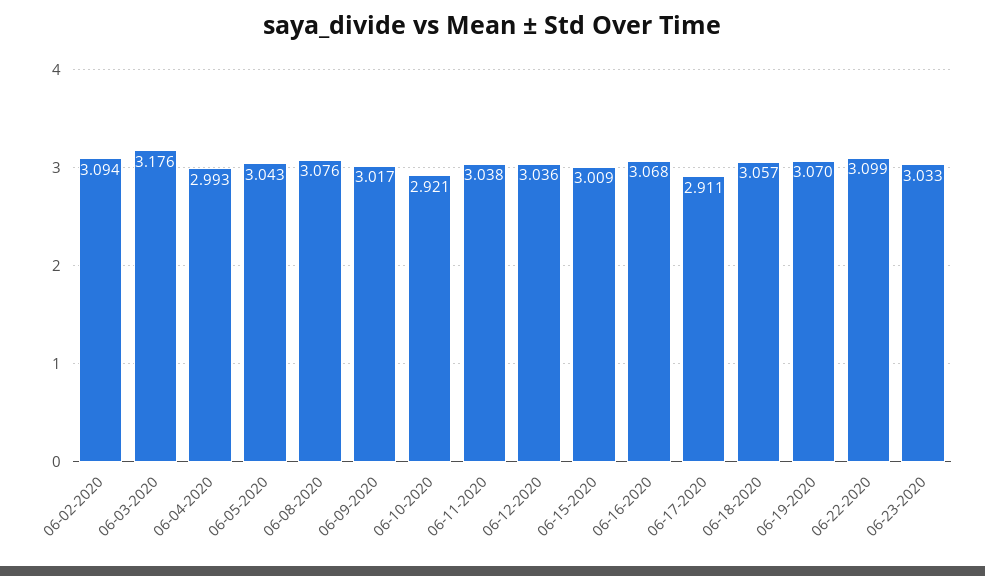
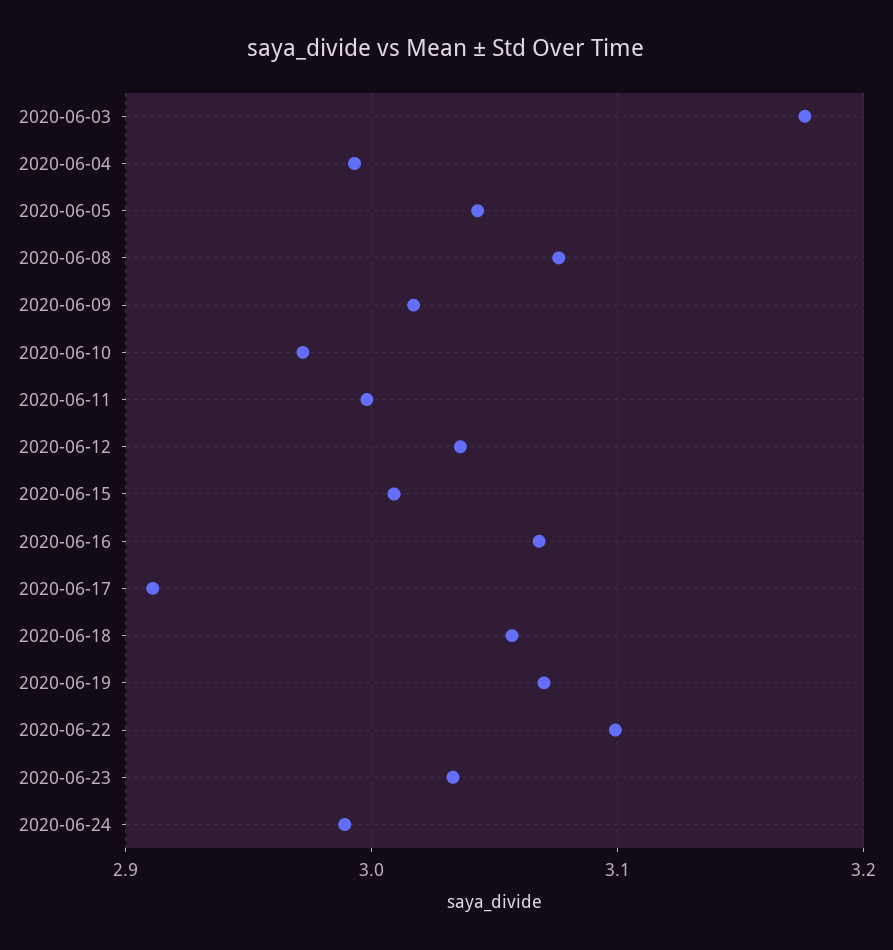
06-02-2020: 3.094 -> none
06-10-2020: 2.921 -> 2.97
06-11-2020: 3.038 -> 3
2020-06-24: none -> 2.99

